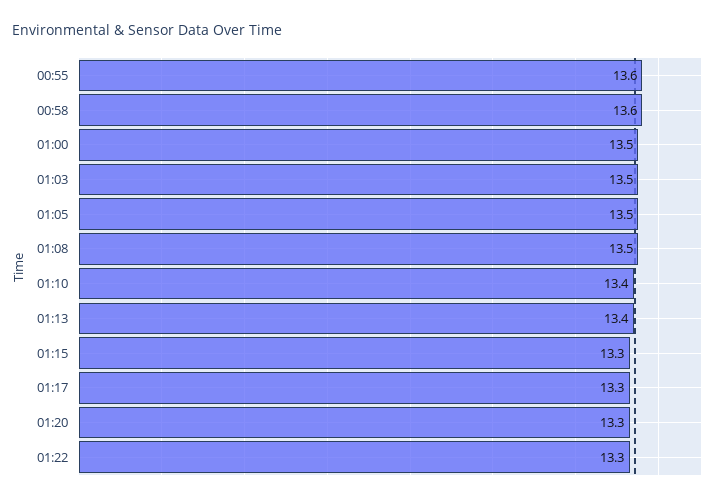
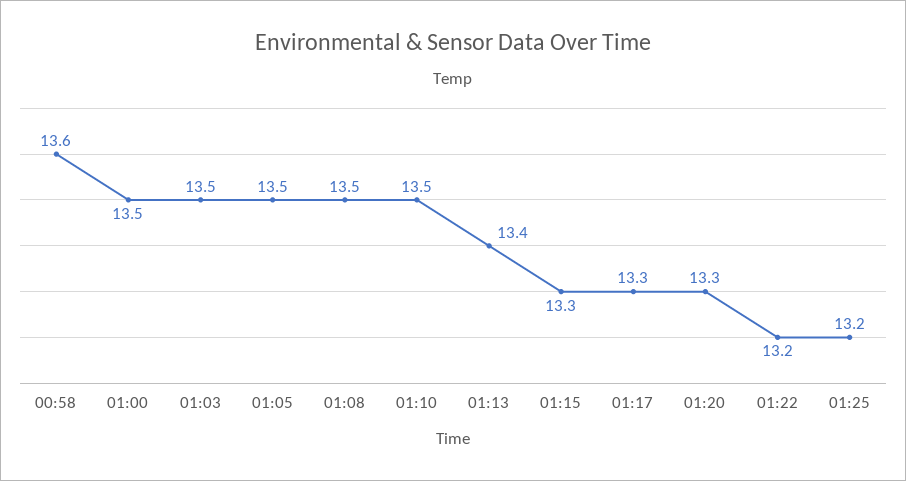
00:55: 13.6 -> none
01:10: 13.4 -> 13.5
01:22: 13.3 -> 13.2
01:25: none -> 13.2

